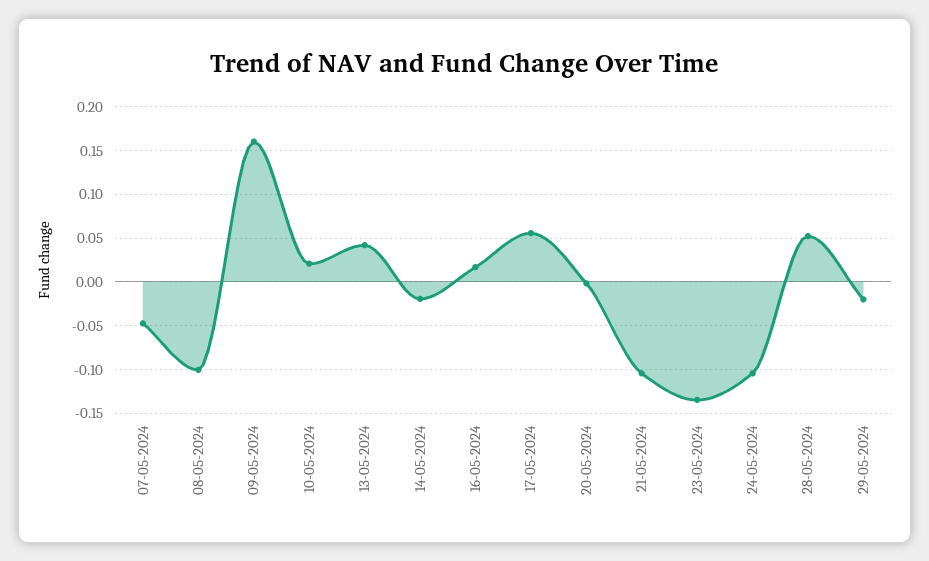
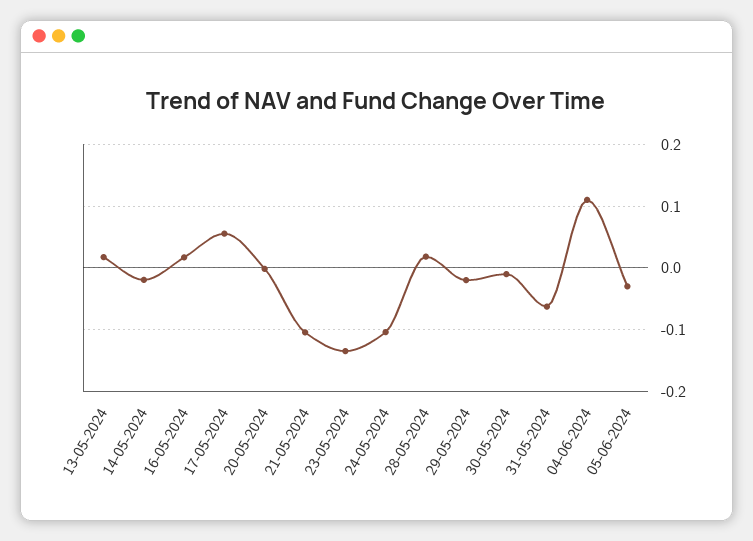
07-05-2024: -0.05 -> none
08-05-2024: -0.1 -> none
09-05-2024: 0.16 -> none
10-05-2024: 0.02 -> none
13-05-2024: 0.04 -> 0.02
28-05-2024: 0.05 -> 0.02
30-05-2024: none -> -0.01
31-05-2024: none -> -0.06
04-06-2024: none -> 0.11
05-06-2024: none -> -0.03

